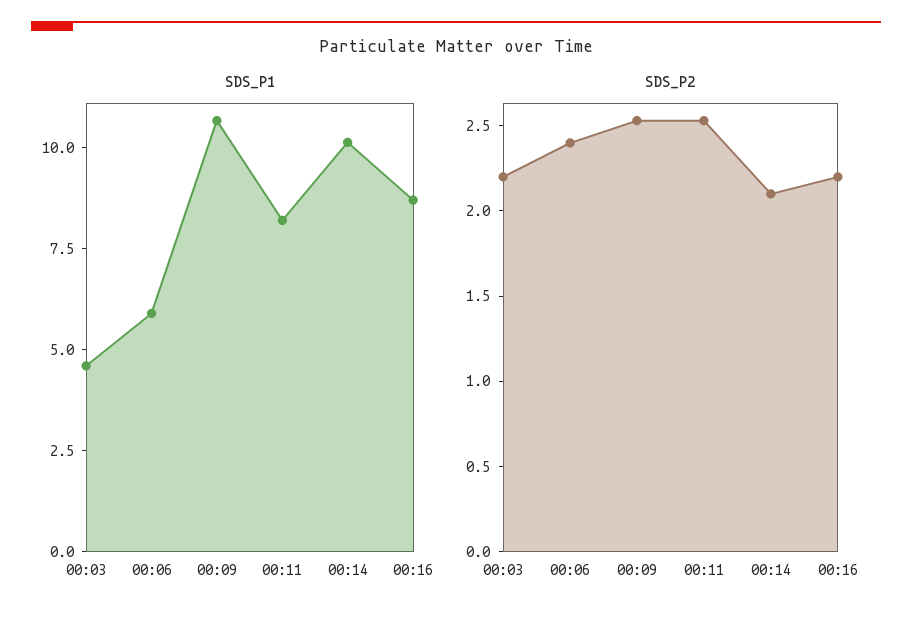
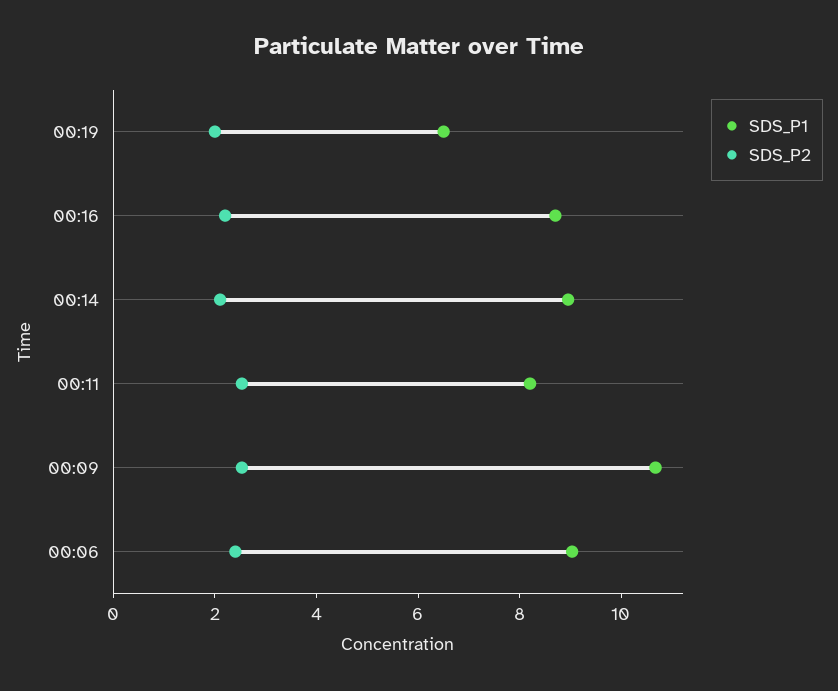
SDS_P1, 00:03: 4.5 -> none
SDS_P1, 00:06: 6 -> 9
SDS_P1, 00:14: 10 -> 9
SDS_P2, 00:03: 2.2 -> none
SDS_P1, 00:19: none -> 6.5
SDS_P2, 00:19: none -> 2

